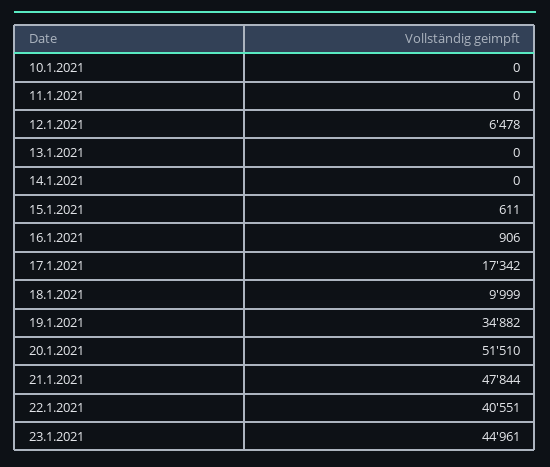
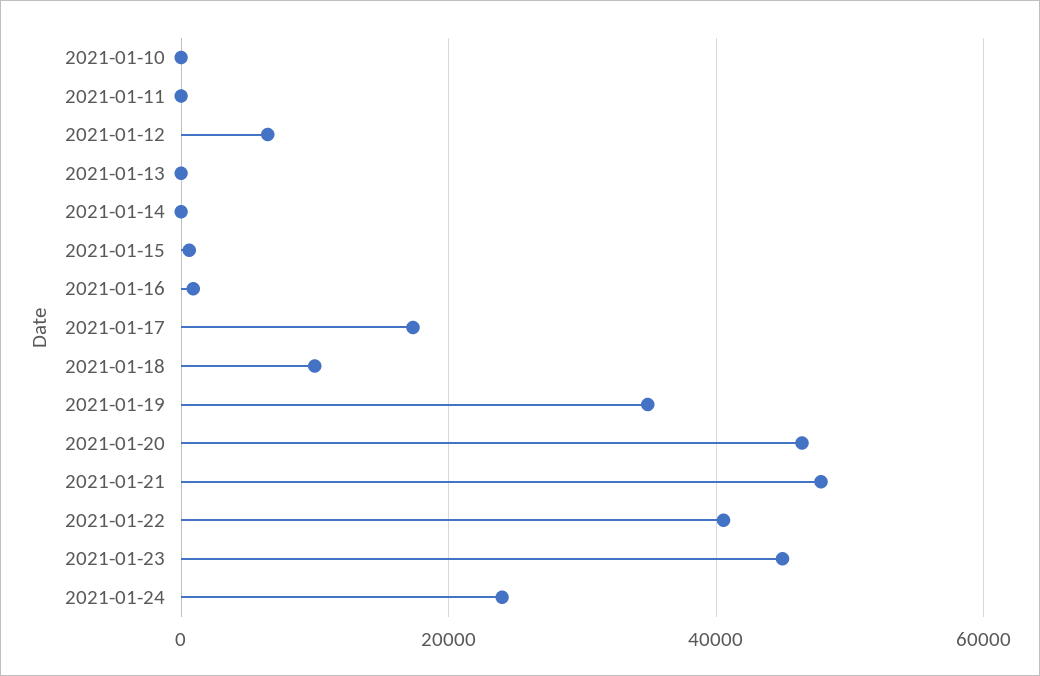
20.1.2021: 51510 -> 46000
2021-01-24: none -> 24000

